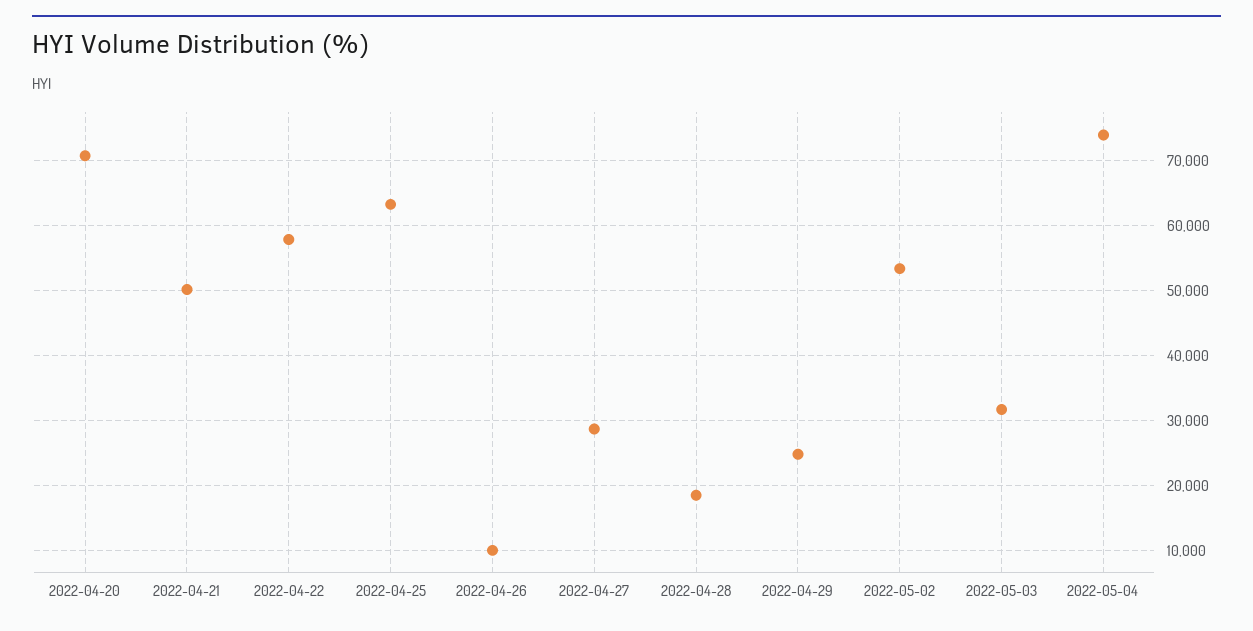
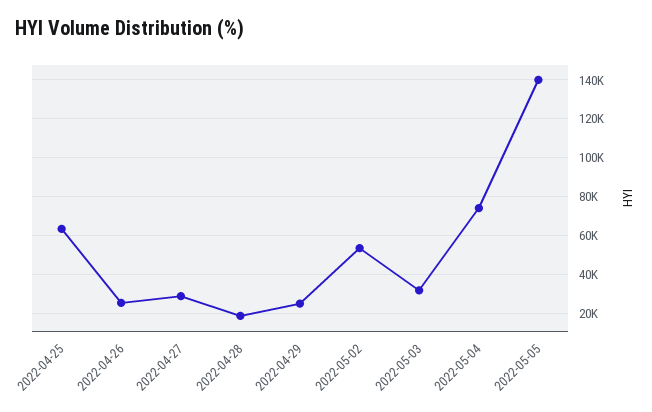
2022-04-20: 71000 -> none
2022-04-21: 50000 -> none
2022-04-22: 58000 -> none
2022-04-26: 10000 -> 25000
2022-05-05: none -> 140000

